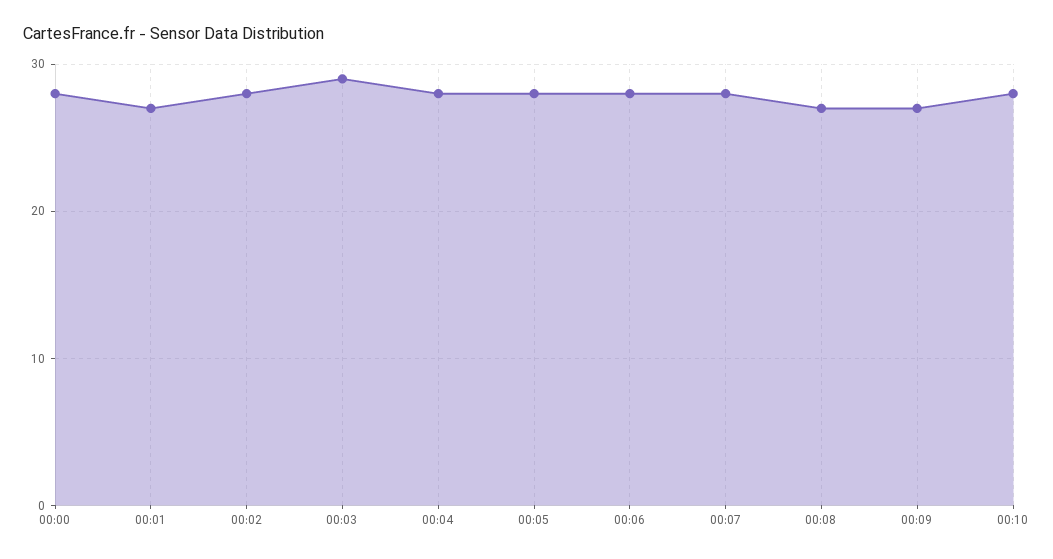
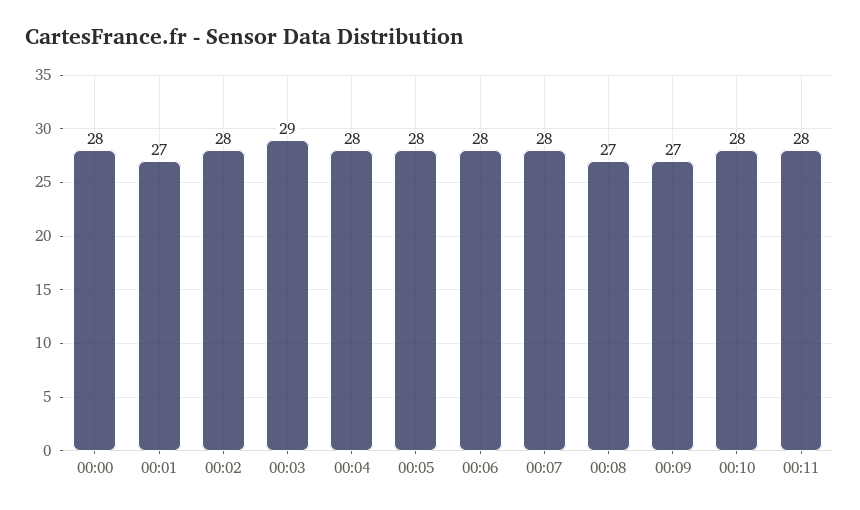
00:11: none -> 28

